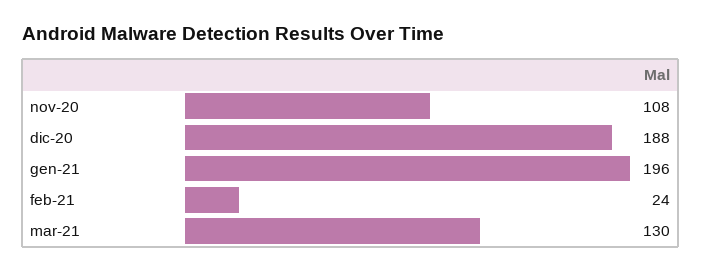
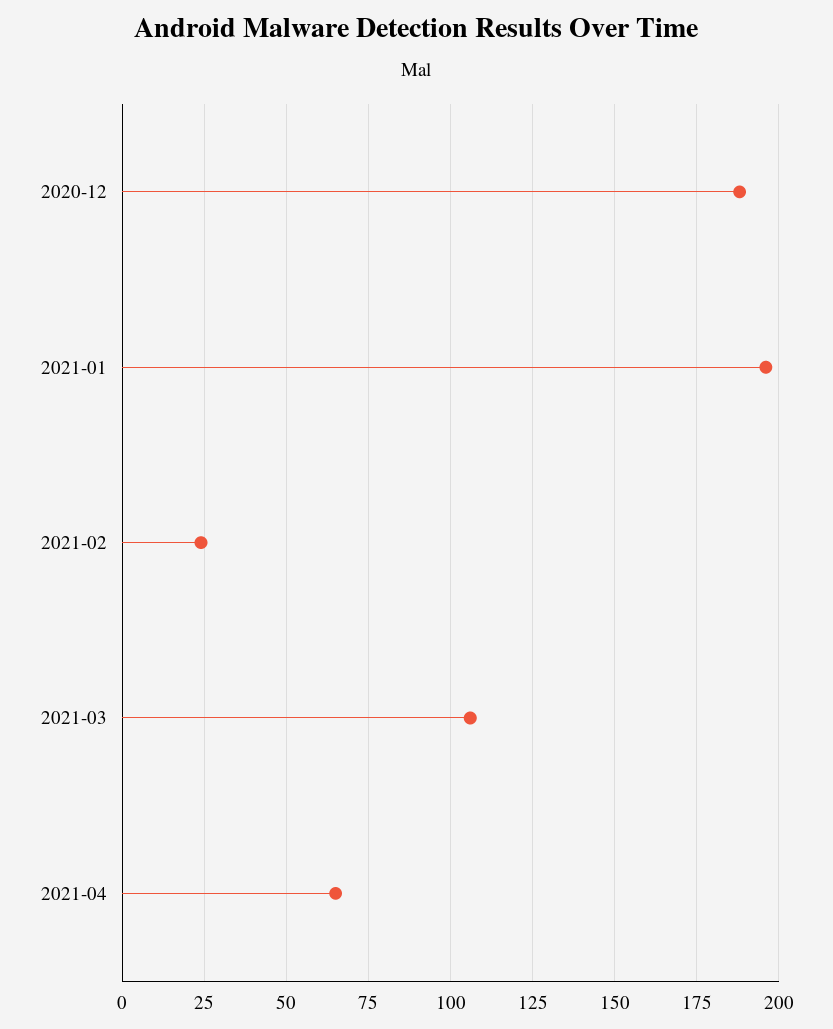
nov-20: 108 -> none
mar-21: 130 -> 105
2021-04: none -> 65

